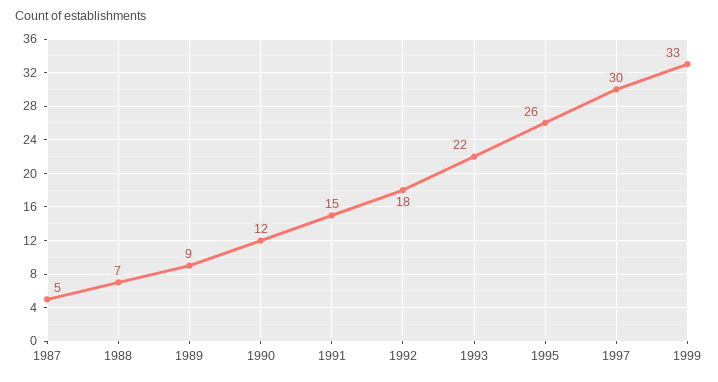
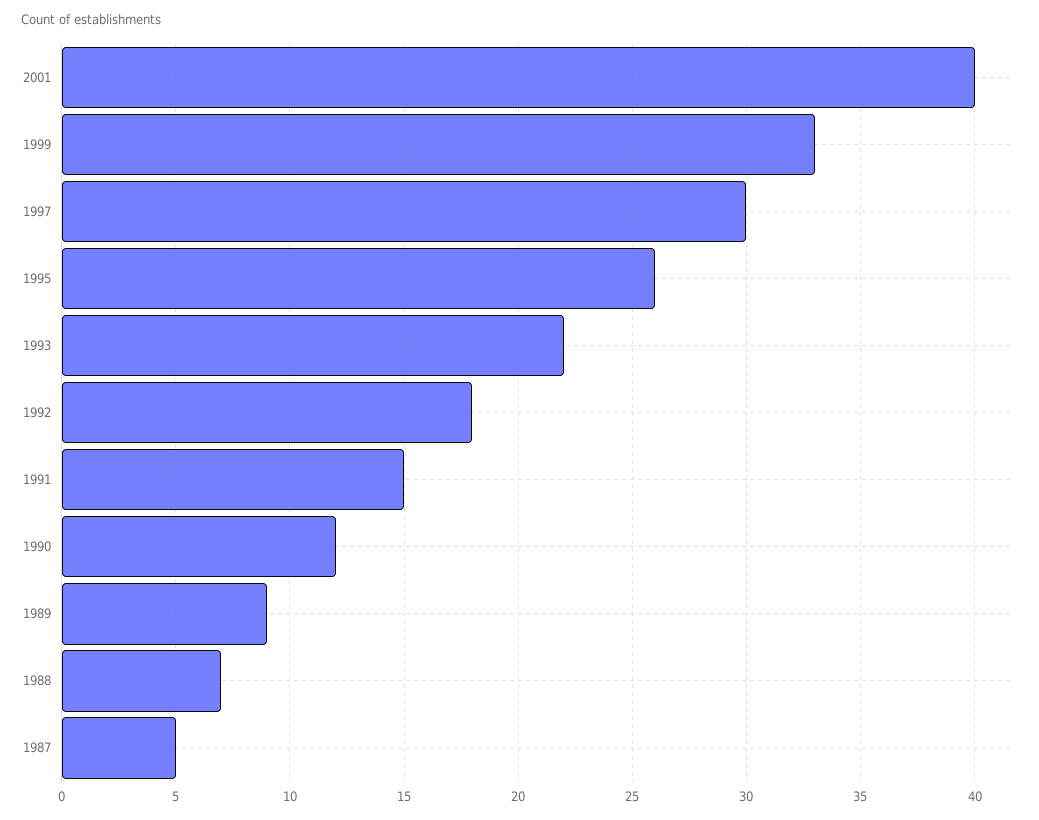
2001: none -> 40

